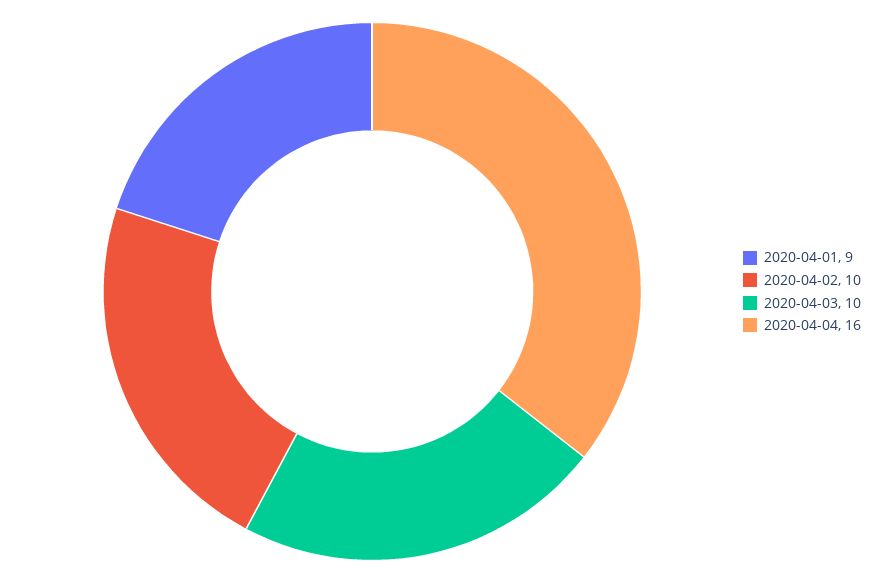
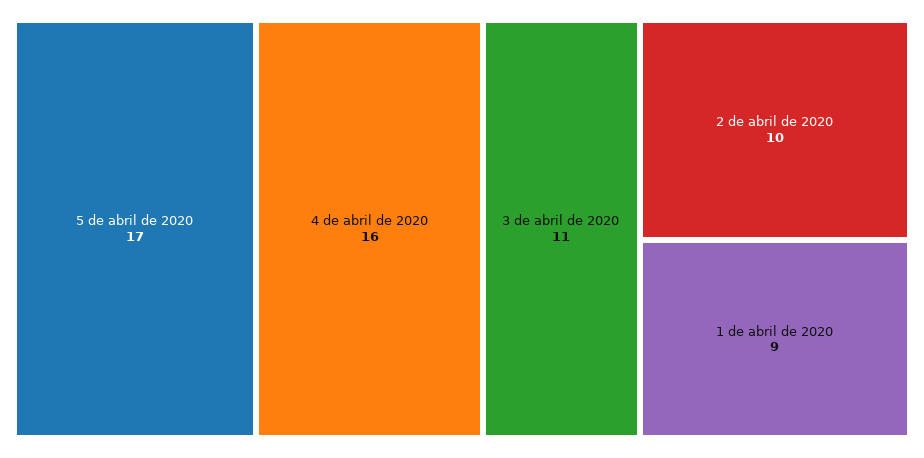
2020-04-03: 10 -> 11
5 de abril de 2020: none -> 17

